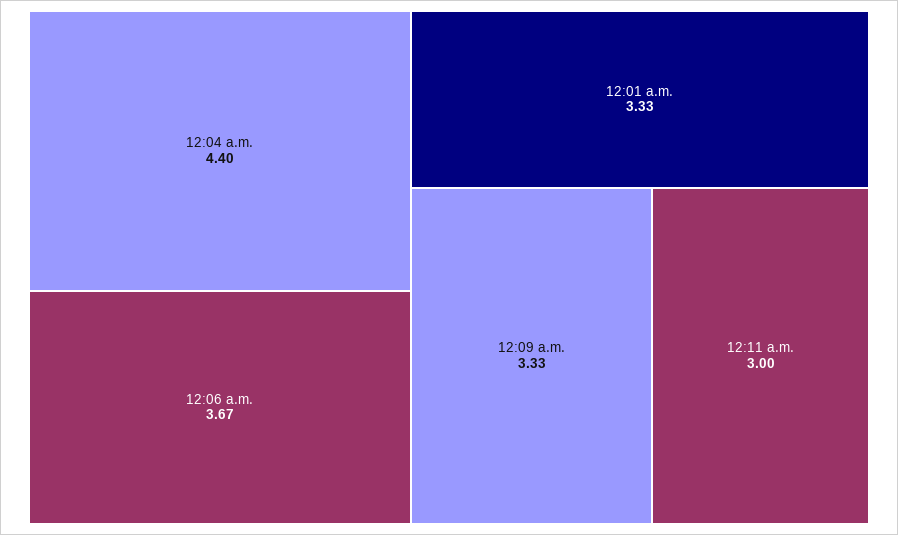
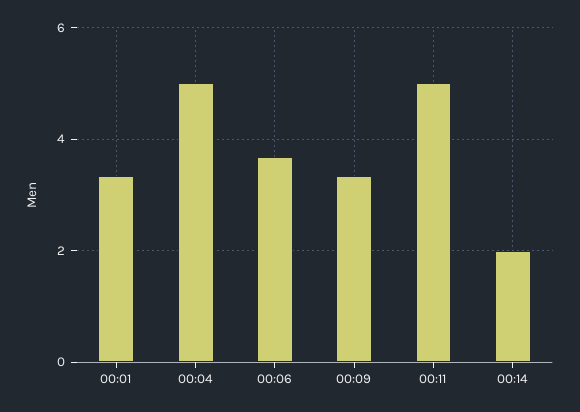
12:04 a.m.: 4.4 -> 5
12:11 a.m.: 3 -> 5
00:14: none -> 2

